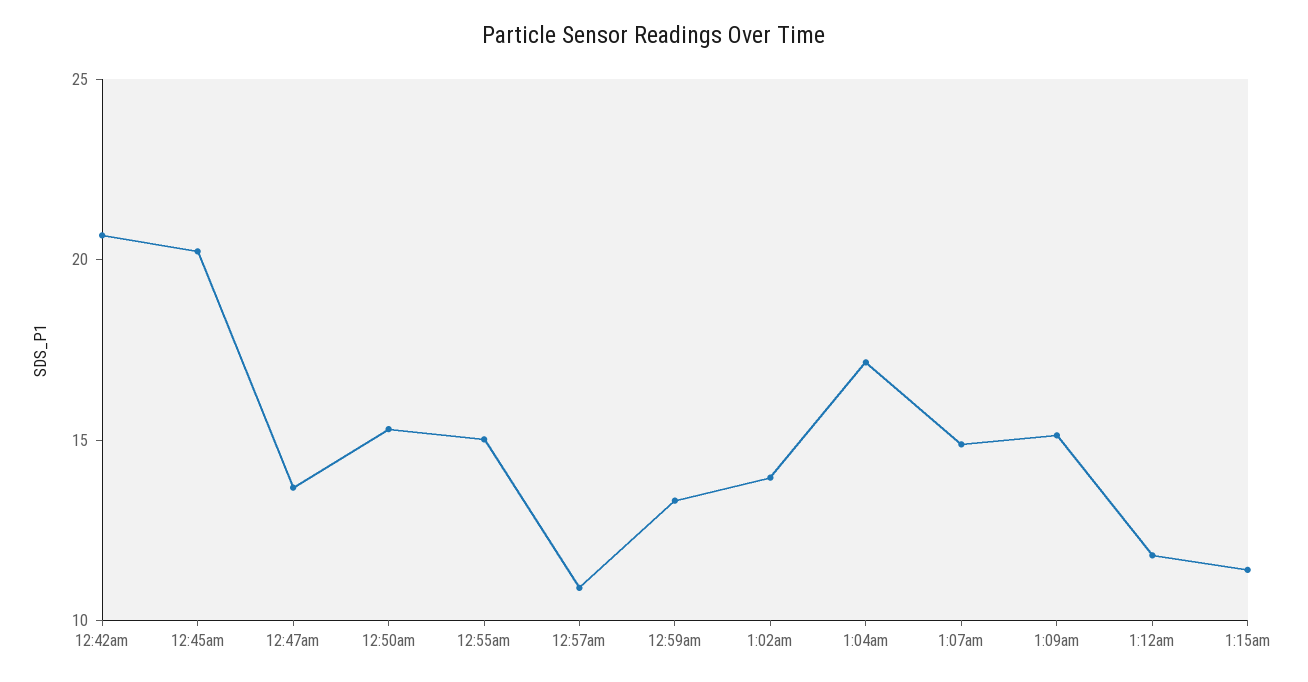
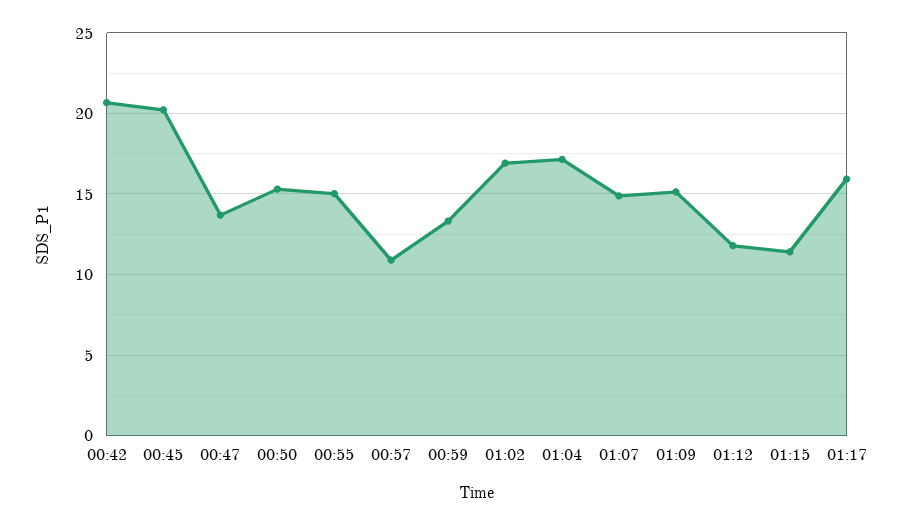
1:02am: 14 -> 17
01:17: none -> 16

